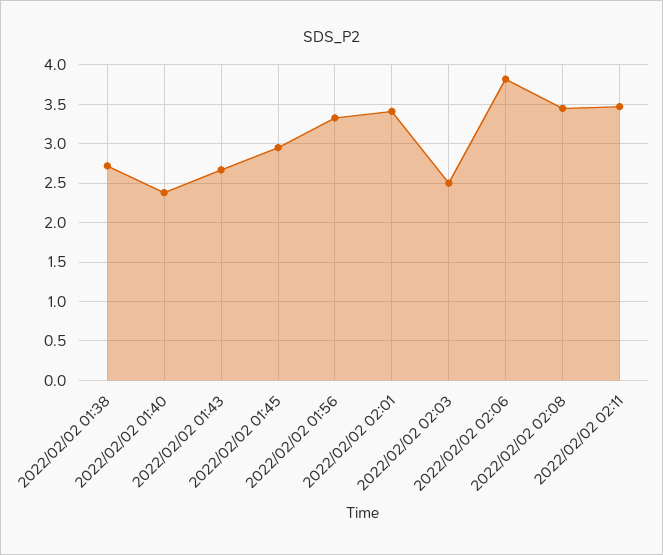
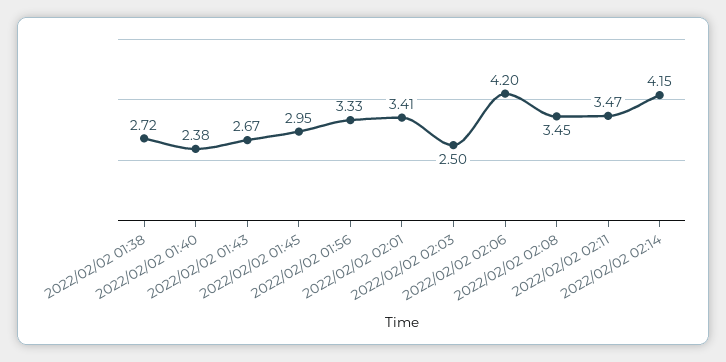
2022/02/02 02:06: 3.8 -> 4.2
2022/02/02 02:14: none -> 4.15

